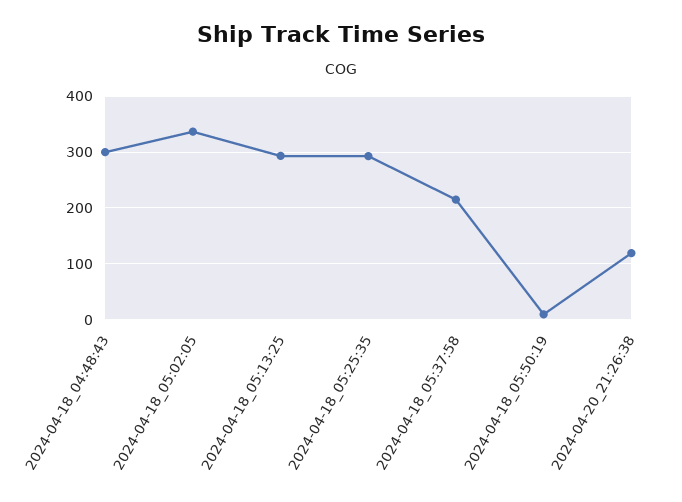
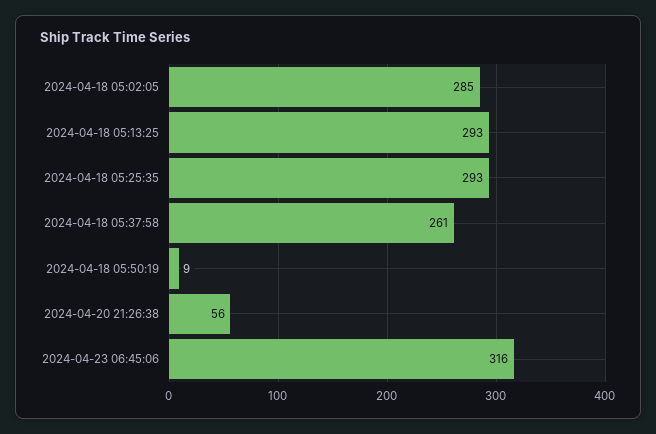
2024-04-18_04:48:43: 300 -> none
2024-04-18_05:02:05: 340 -> 285
2024-04-18_05:37:58: 220 -> 261
2024-04-20_21:26:38: 120 -> 56
2024-04-23 06:45:06: none -> 316

